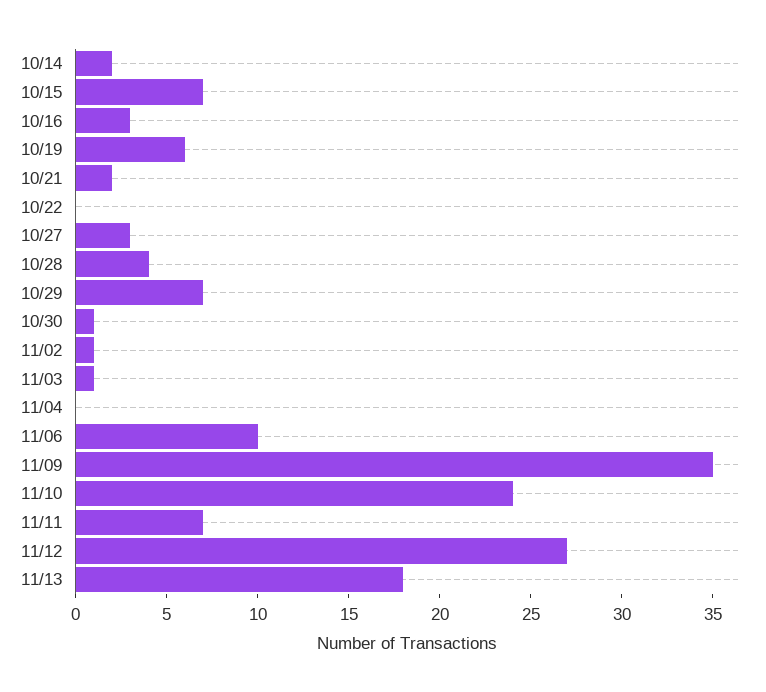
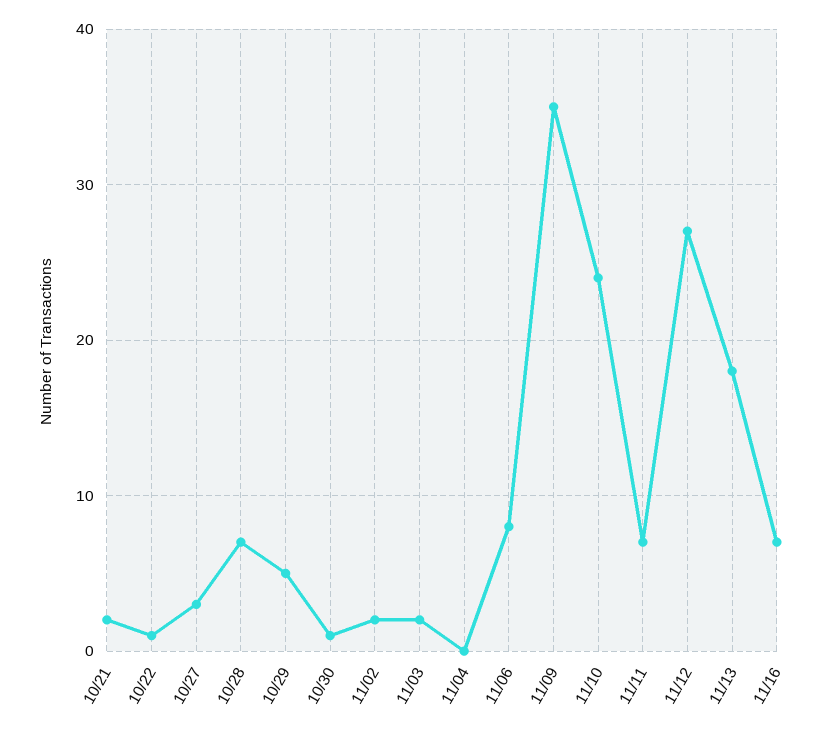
10/14: 2 -> none
10/15: 7 -> none
10/16: 3 -> none
10/19: 6 -> none
10/22: 0 -> 1
10/28: 4 -> 7
10/29: 7 -> 5
11/02: 1 -> 2
11/03: 1 -> 2
11/06: 10 -> 8
11/16: none -> 7

